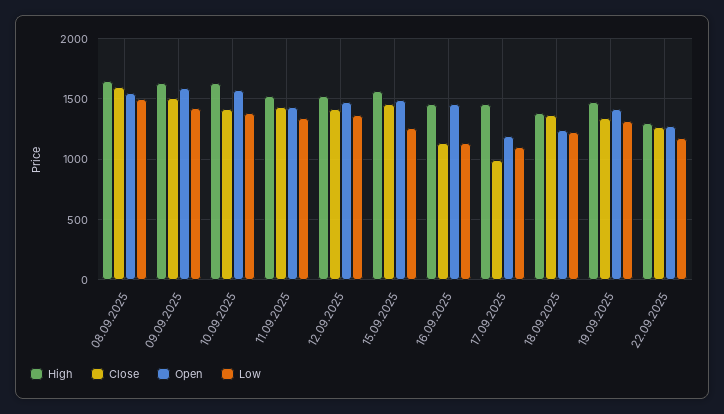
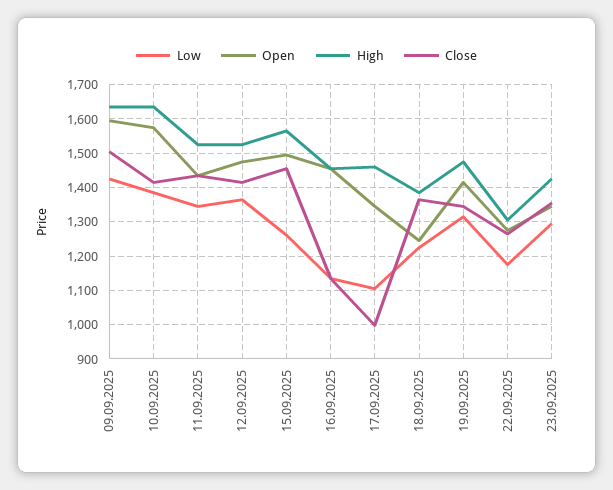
High, 08.09.2025: 1650 -> none
Close, 08.09.2025: 1600 -> none
Open, 08.09.2025: 1550 -> none
Low, 08.09.2025: 1500 -> none
Open, 17.09.2025: 1200 -> 1340
Low, 23.09.2025: none -> 1300
Open, 23.09.2025: none -> 1340
High, 23.09.2025: none -> 1420
Close, 23.09.2025: none -> 1360

